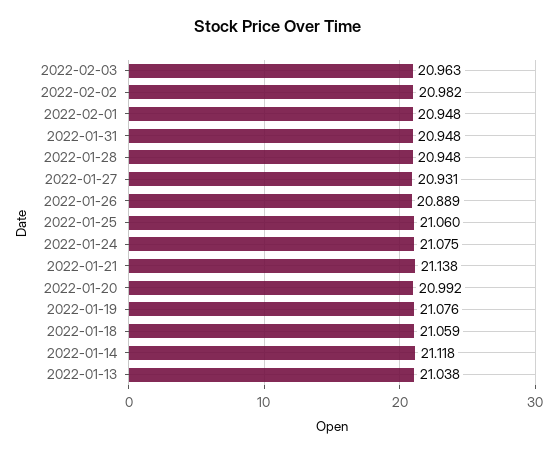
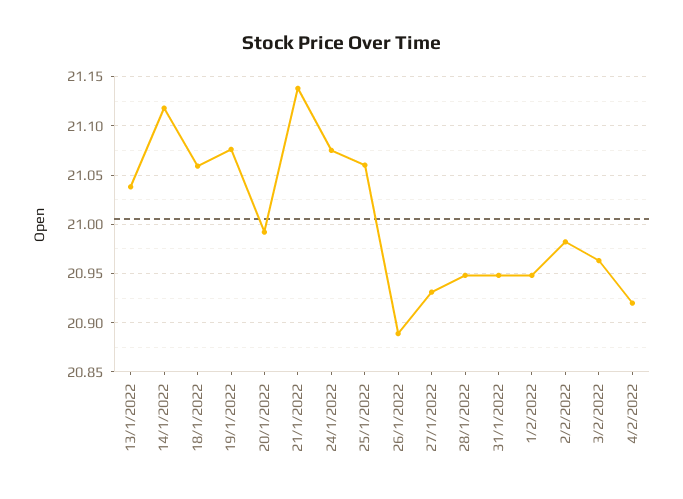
4/2/2022: none -> 20.92

